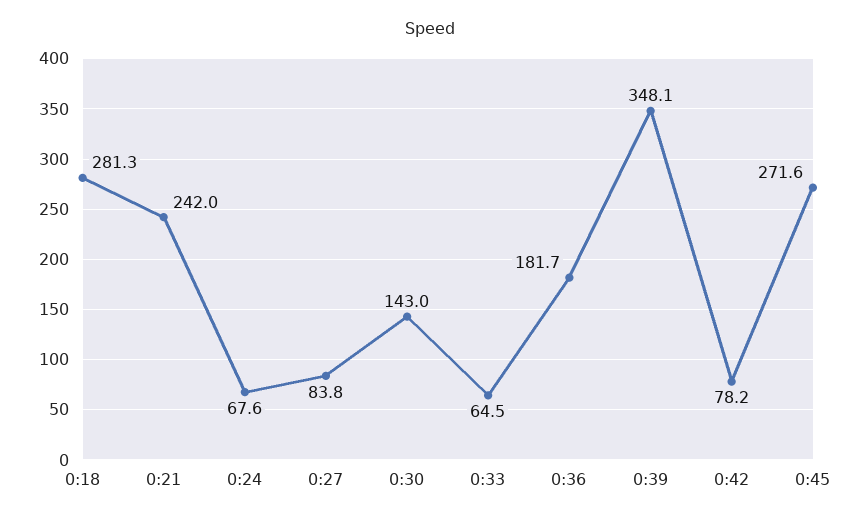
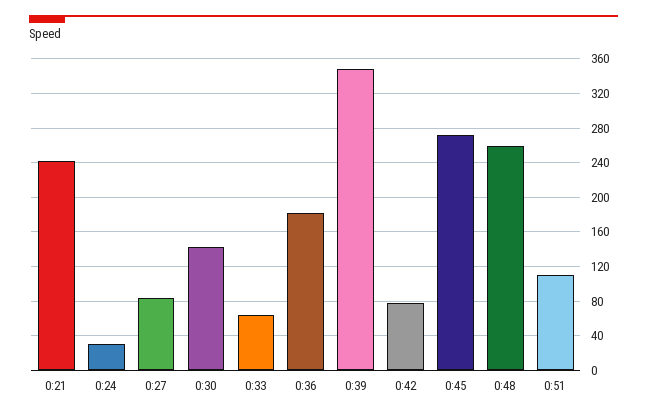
0:18: 281.3 -> none
0:24: 67.6 -> 30
0:48: none -> 260
0:51: none -> 110

